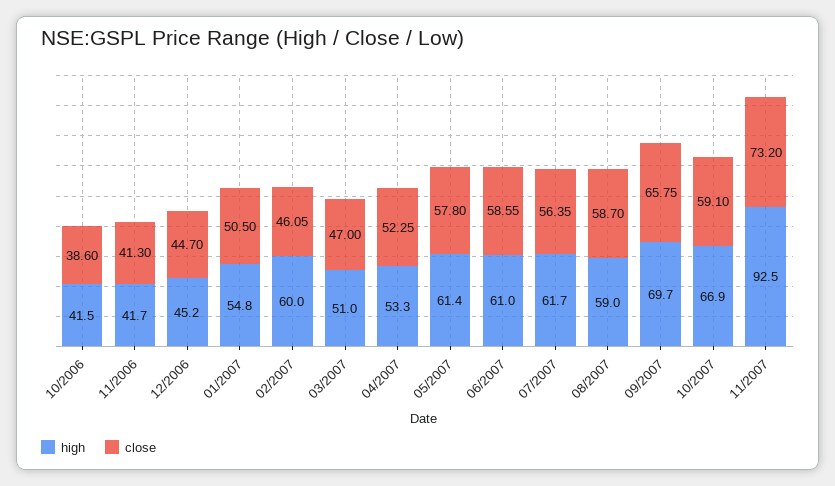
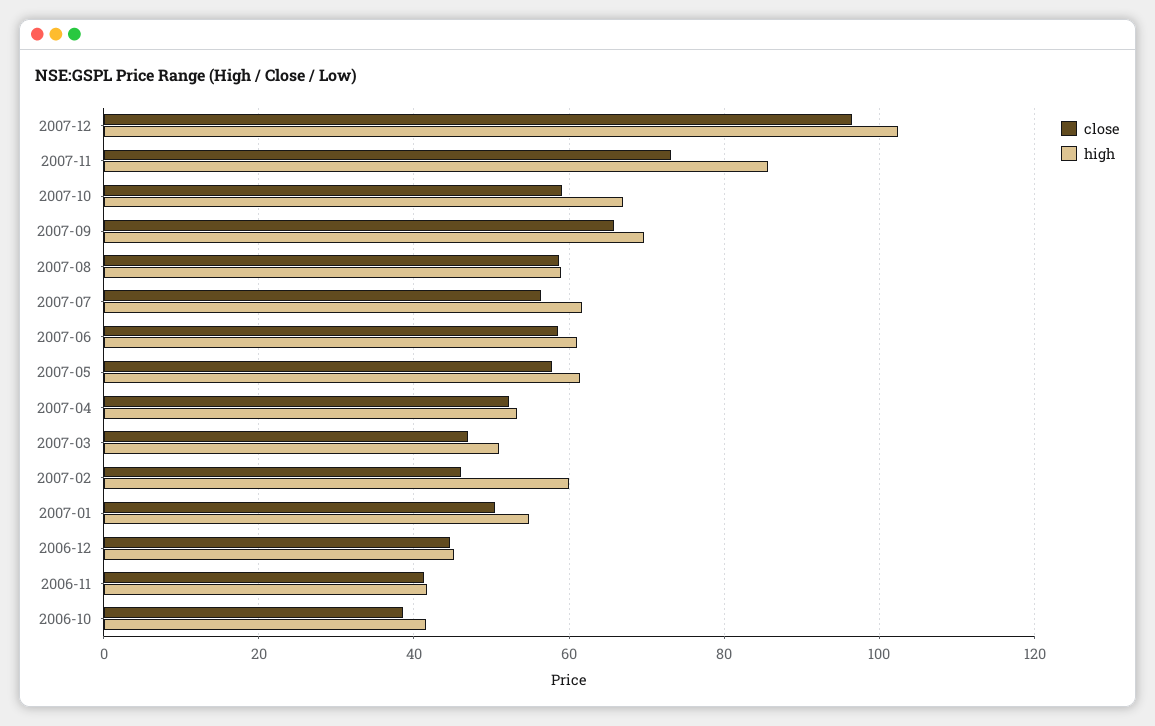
high, 11/2007: 92.5 -> 86
close, 2007-12: none -> 96
high, 2007-12: none -> 102

